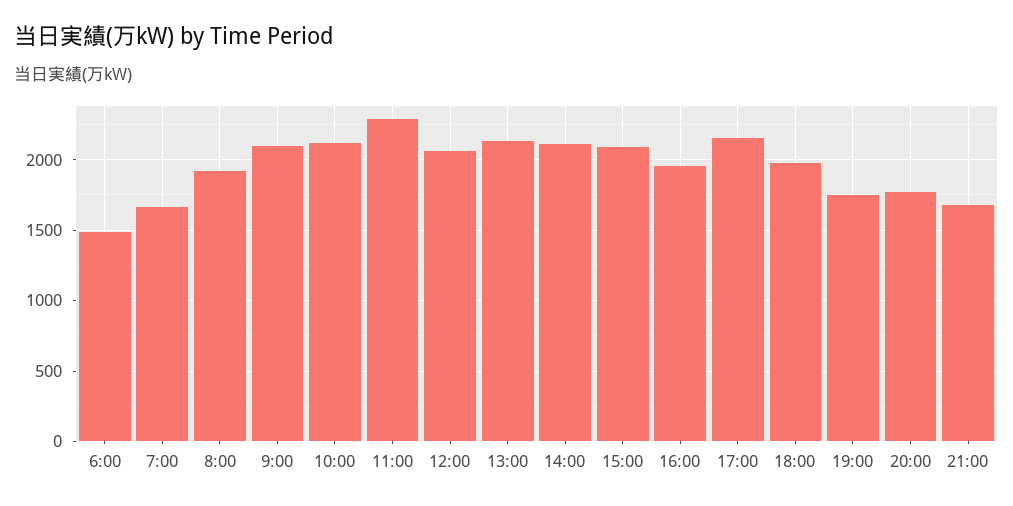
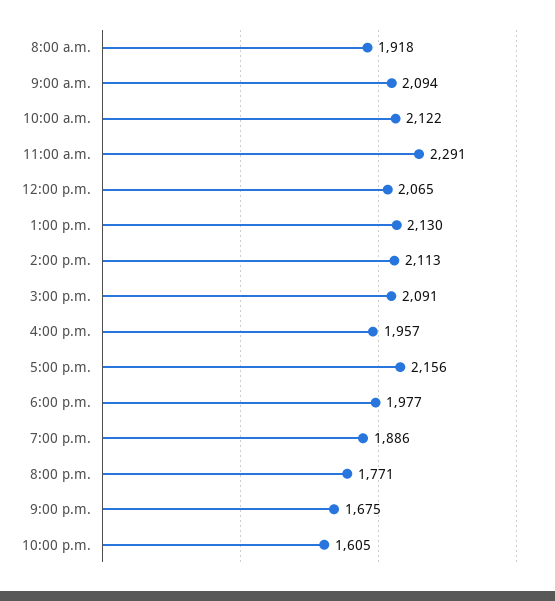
6:00: 1500 -> none
7:00: 1650 -> none
19:00: 1750 -> 1886
10:00 p.m.: none -> 1605

